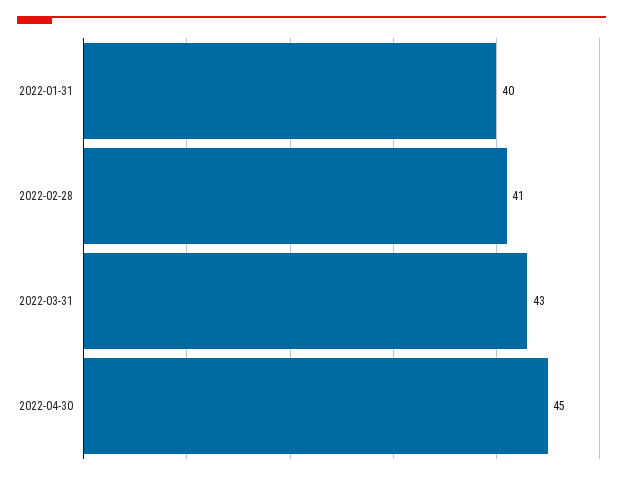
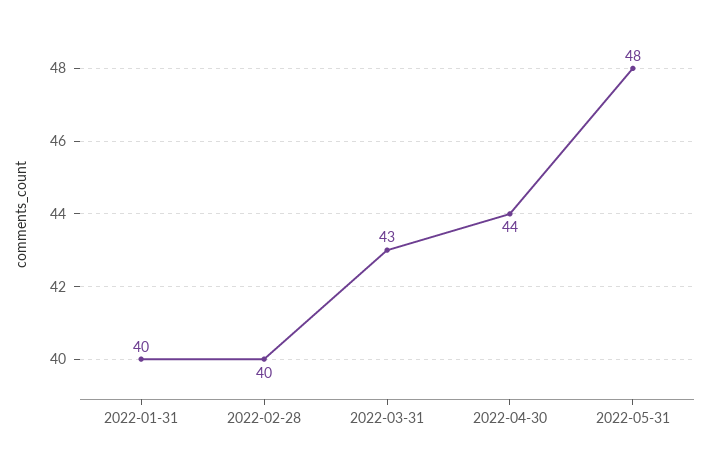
2022-02-28: 41 -> 40
2022-04-30: 45 -> 44
2022-05-31: none -> 48

